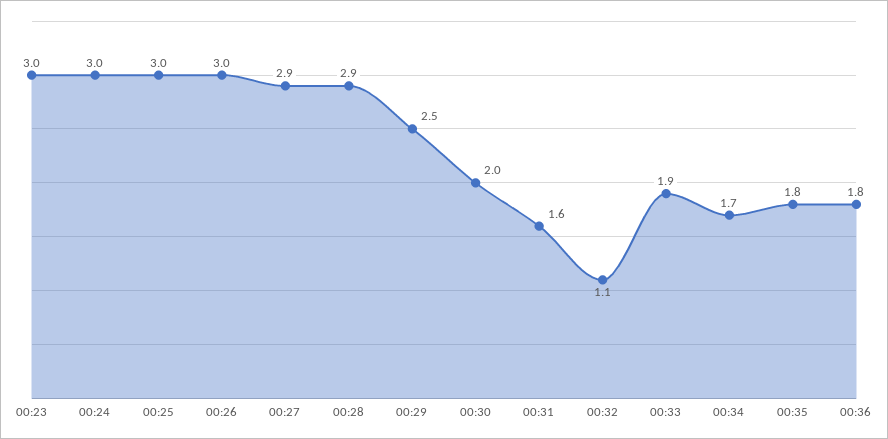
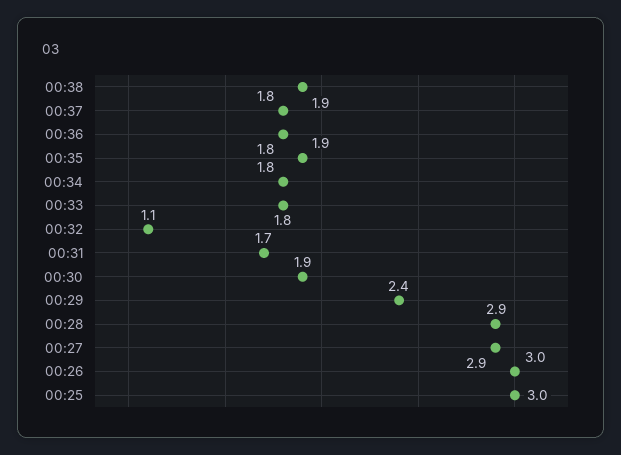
00:23: 3 -> none
00:24: 3 -> none
00:29: 2.5 -> 2.4
00:30: 2 -> 1.9
00:31: 1.6 -> 1.7
00:33: 1.9 -> 1.8
00:34: 1.7 -> 1.8
00:35: 1.8 -> 1.9
00:38: none -> 1.9
00:37: none -> 1.8

